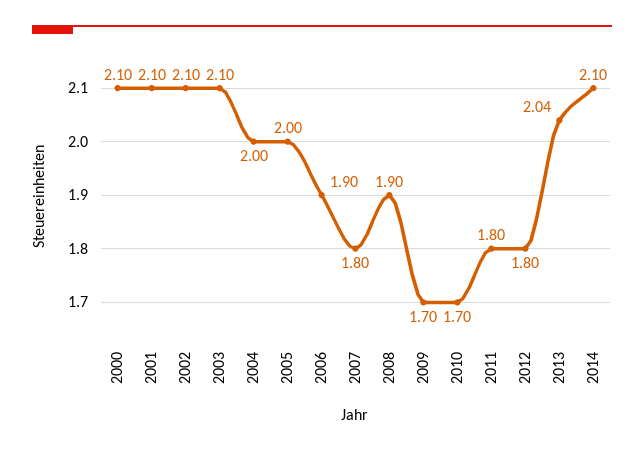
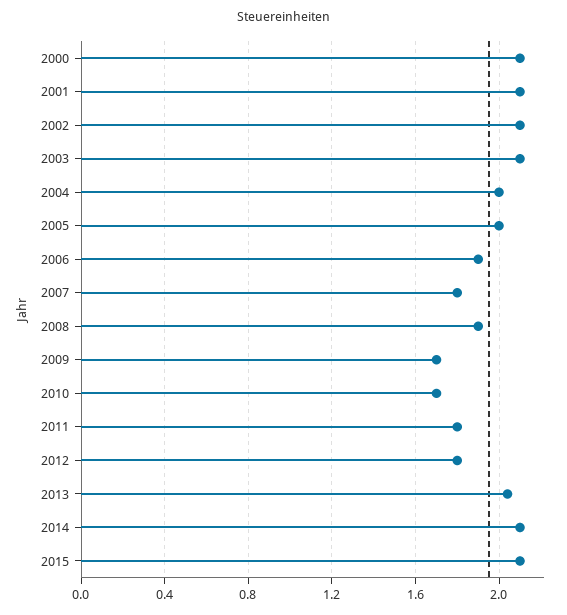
2015: none -> 2.1

